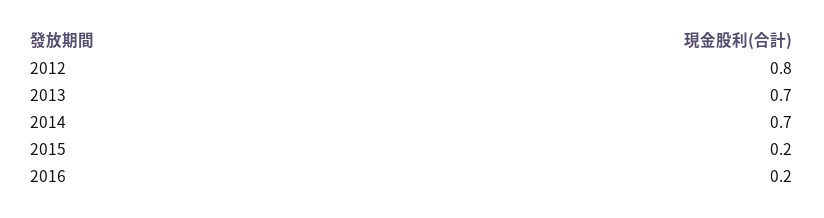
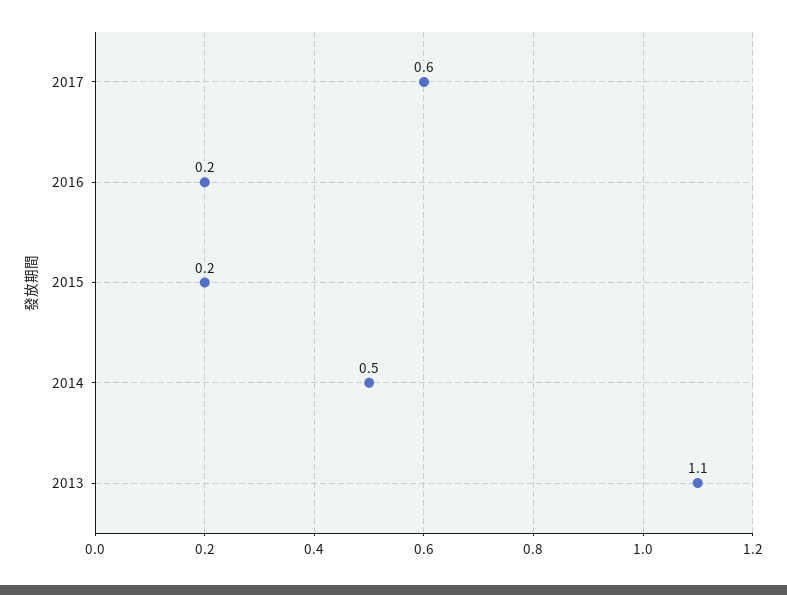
2012: 0.8 -> none
2013: 0.7 -> 1.1
2014: 0.7 -> 0.5
2017: none -> 0.6

